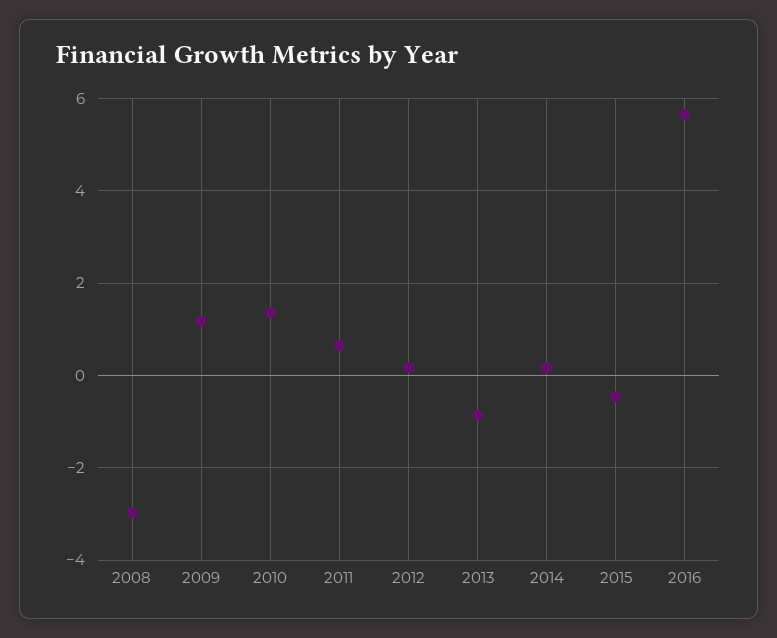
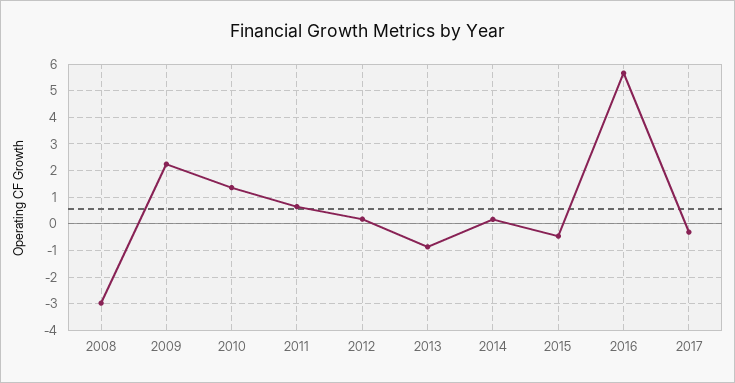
2009: 1.2 -> 2.25
2017: none -> -0.25

